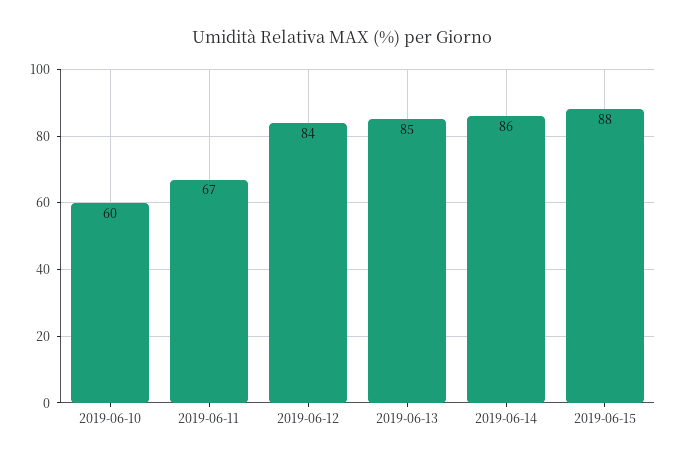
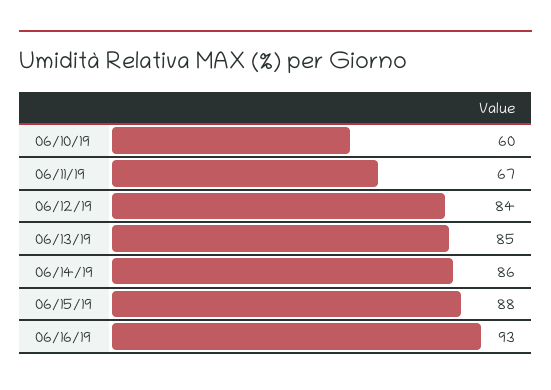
06/16/19: none -> 93

